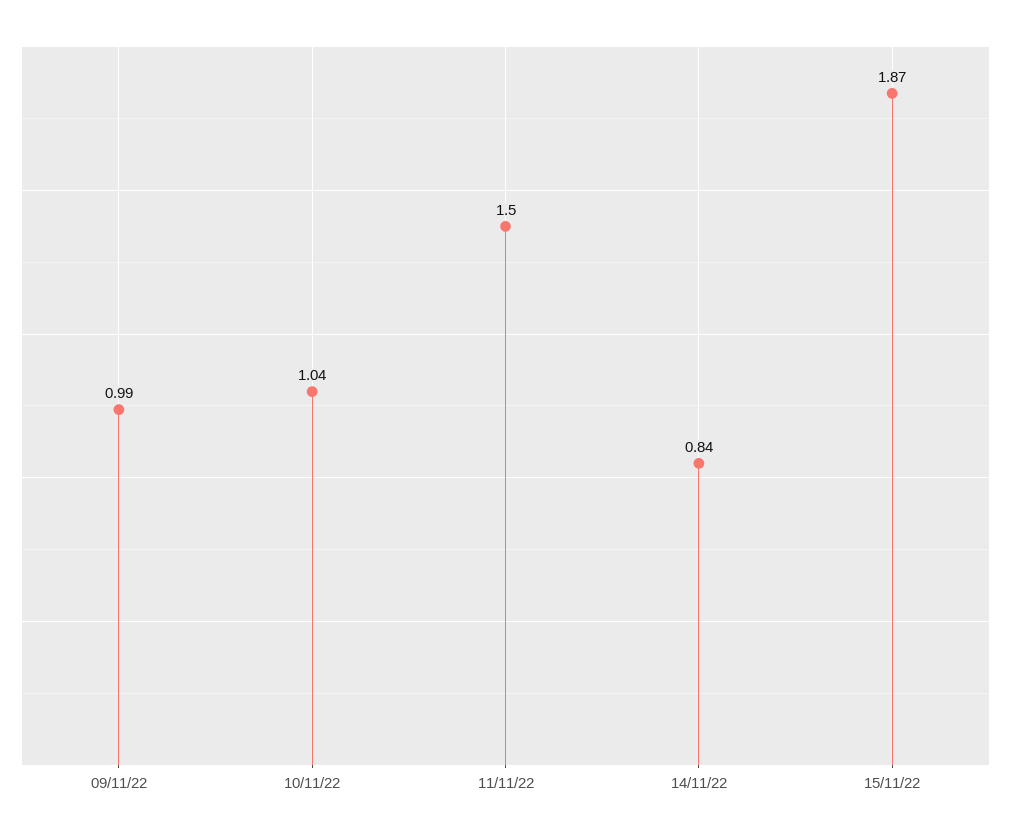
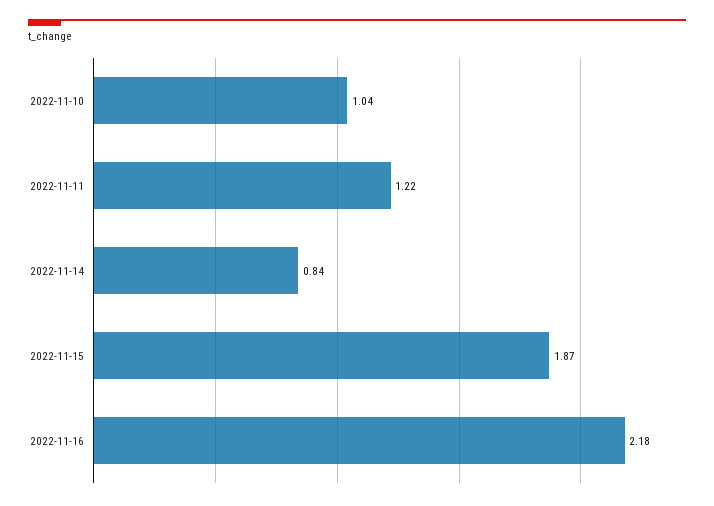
09/11/22: 0.99 -> none
11/11/22: 1.5 -> 1.22
2022-11-16: none -> 2.18

